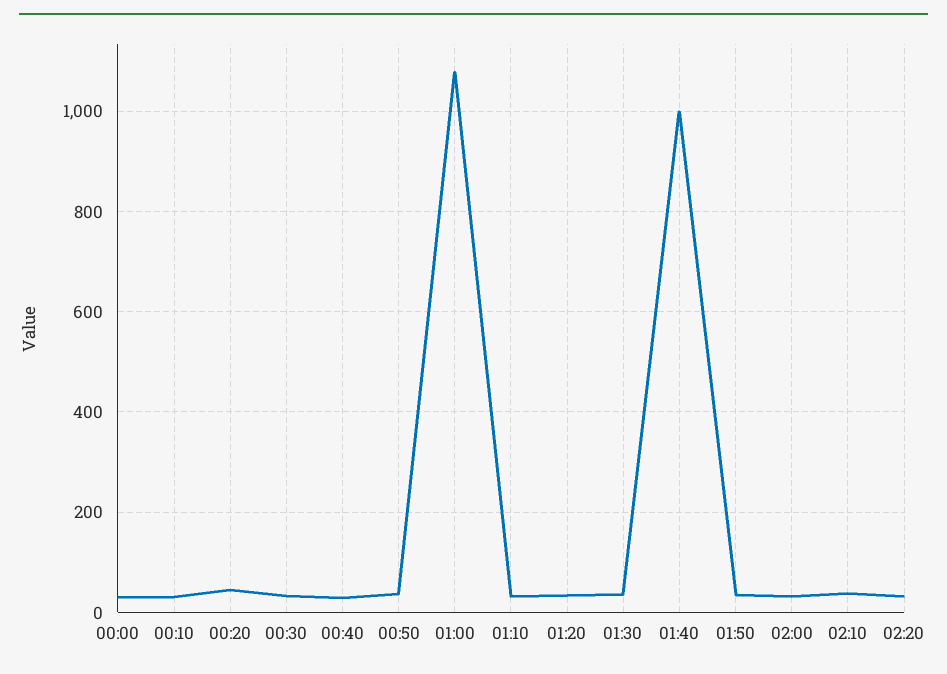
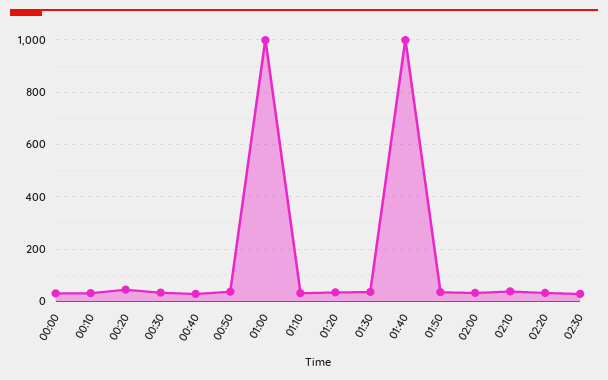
01:00: 1080 -> 1000
02:30: none -> 25

